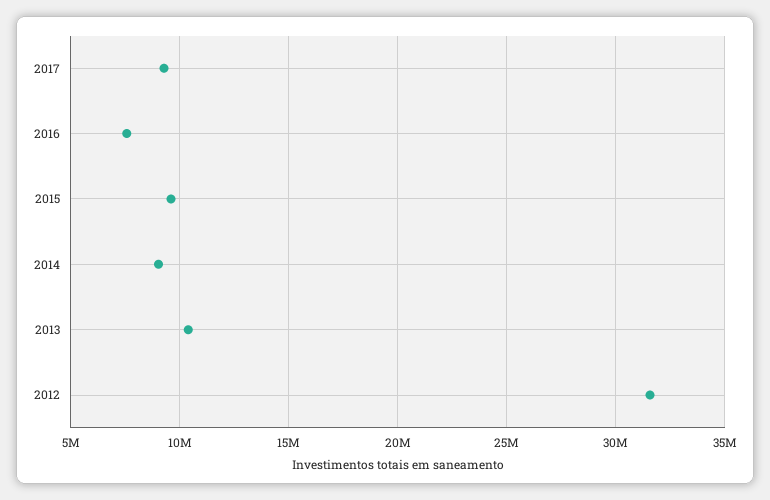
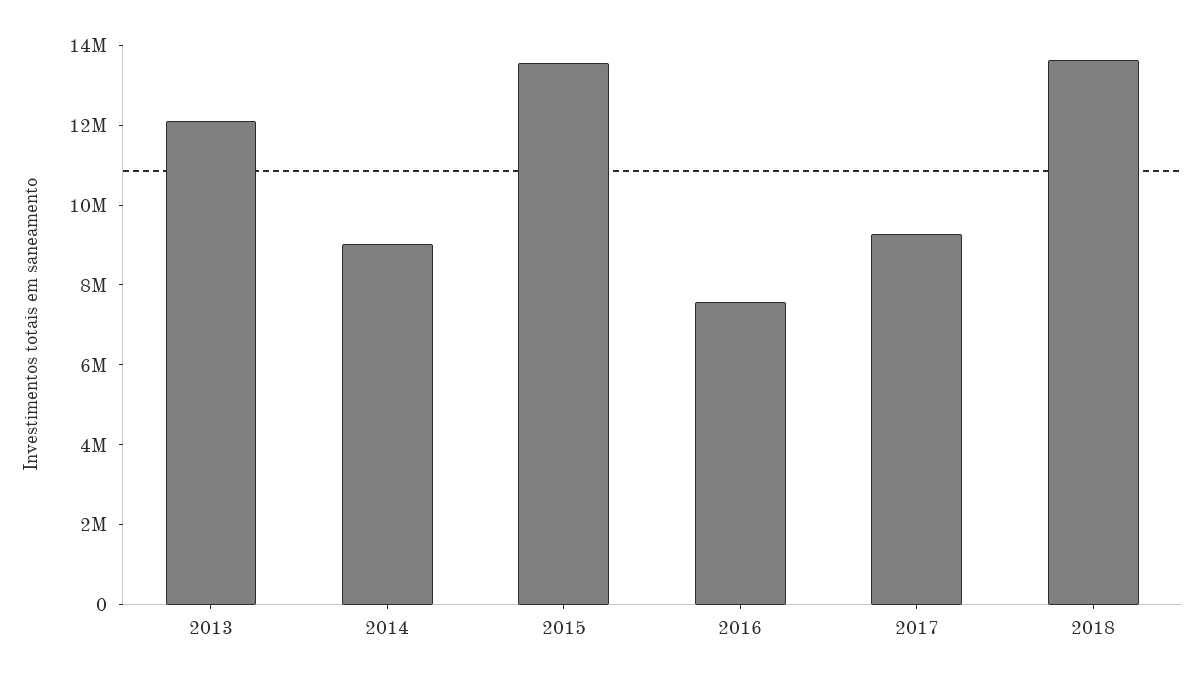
2015: 9500000 -> 13500000
2013: 10500000 -> 12000000
2012: 31500000 -> none
2018: none -> 13500000

